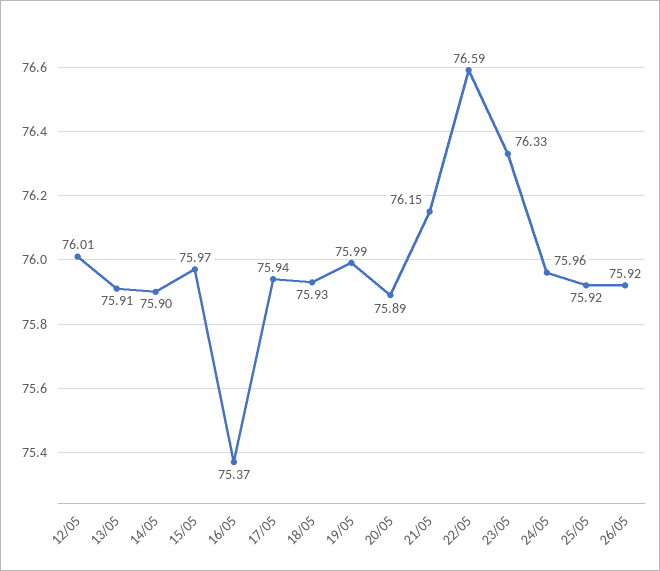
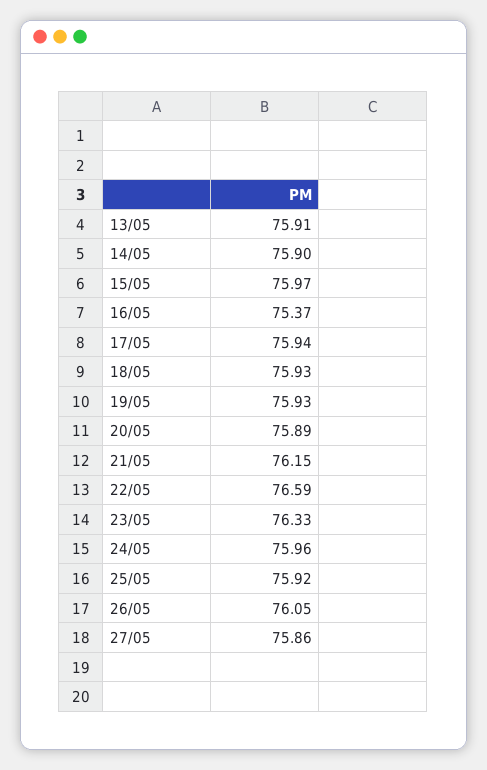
12/05: 76.01 -> none
19/05: 75.99 -> 75.93
26/05: 75.92 -> 76.05
27/05: none -> 75.86

